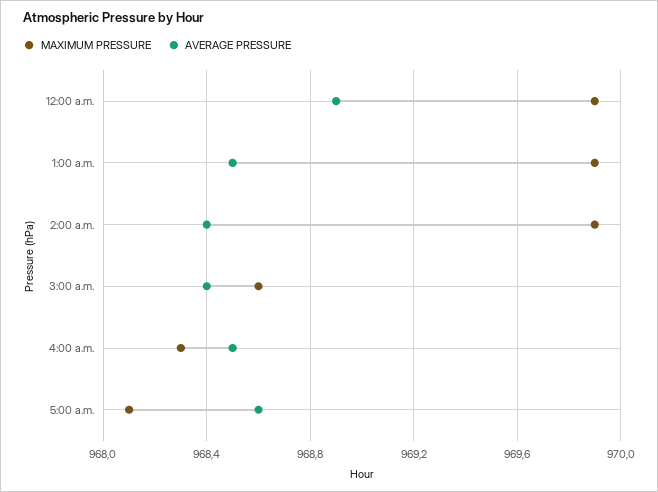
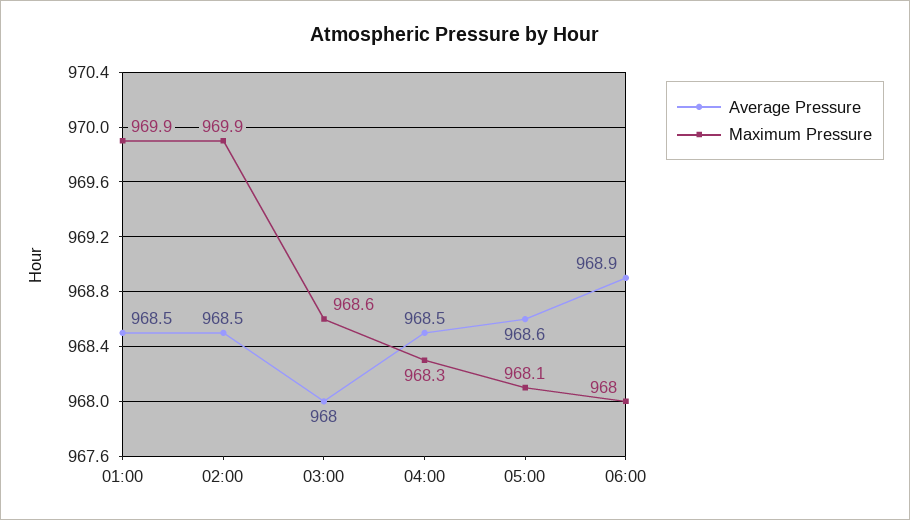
MAXIMUM PRESSURE, 12:00 a.m.: 969.9 -> none
AVERAGE PRESSURE, 12:00 a.m.: 968.9 -> none
AVERAGE PRESSURE, 2:00 a.m.: 968.4 -> 968.5
AVERAGE PRESSURE, 3:00 a.m.: 968.4 -> 968
AVERAGE PRESSURE, 06:00: none -> 968.9
MAXIMUM PRESSURE, 06:00: none -> 968

